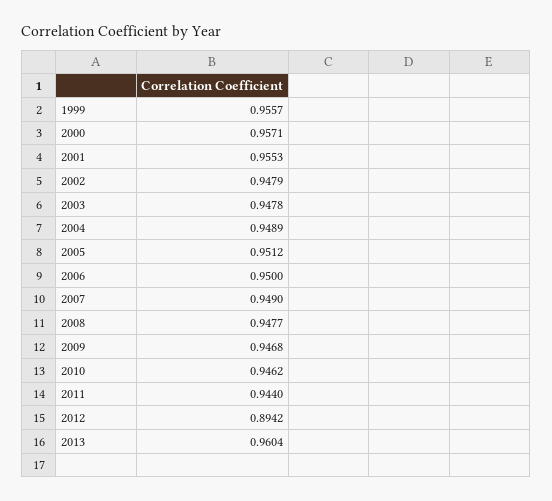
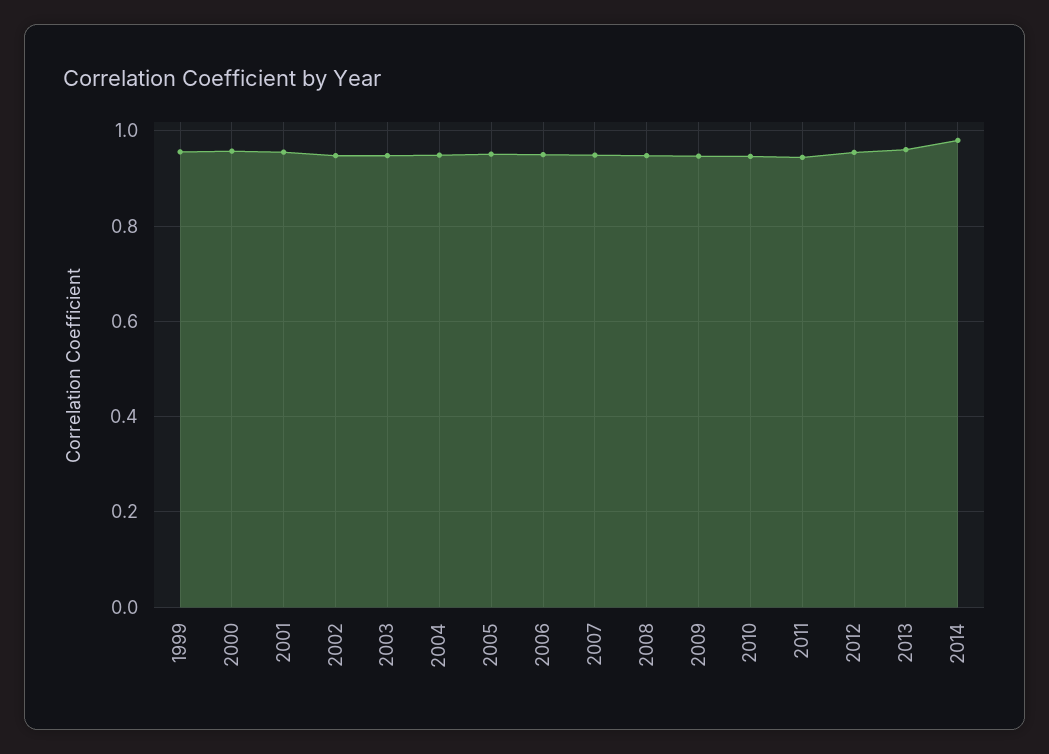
2012: 0.8942 -> 0.96
2014: none -> 0.98

